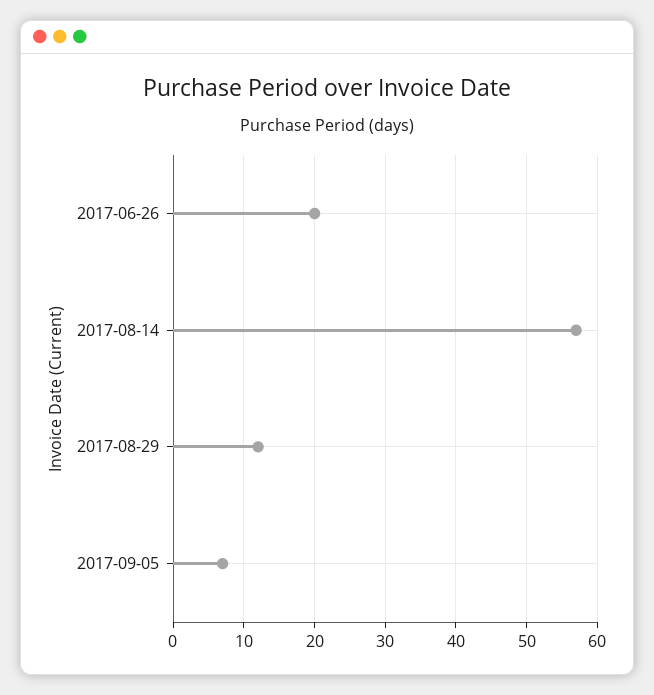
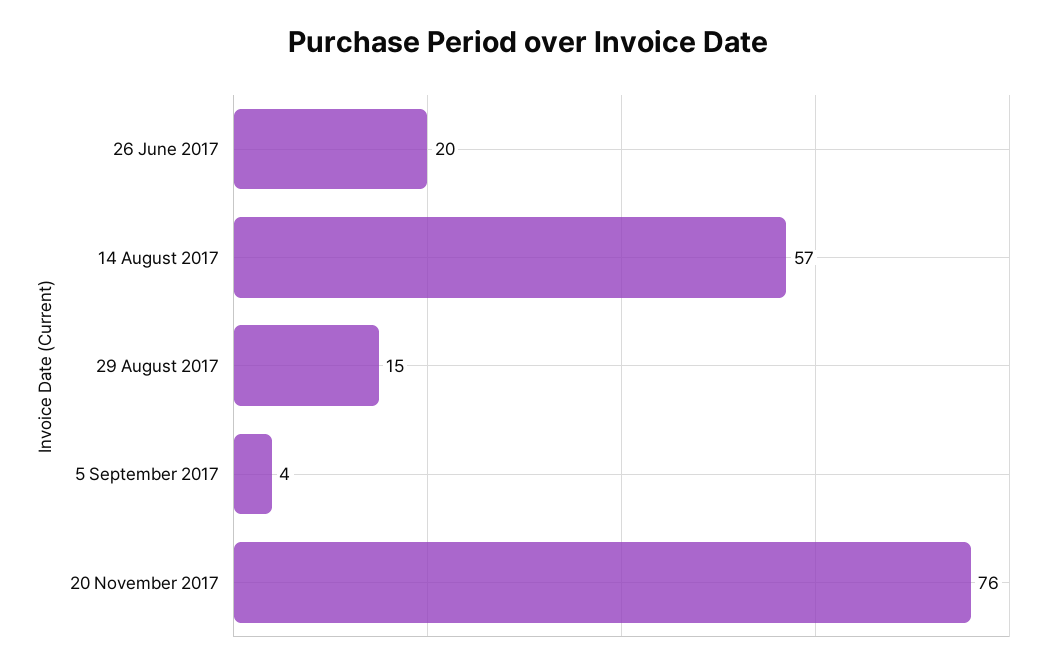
2017-08-29: 12 -> 15
2017-09-05: 7 -> 4
20 November 2017: none -> 76

